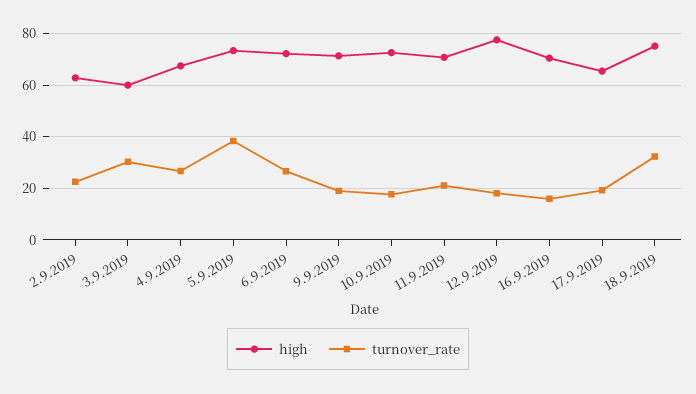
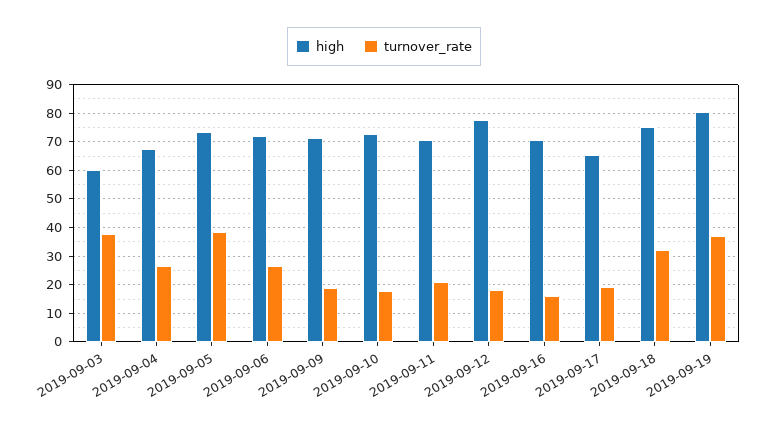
high, 2.9.2019: 62.5 -> none
turnover_rate, 2.9.2019: 22.5 -> none
turnover_rate, 3.9.2019: 30 -> 37.5
high, 2019-09-19: none -> 80
turnover_rate, 2019-09-19: none -> 37.5

